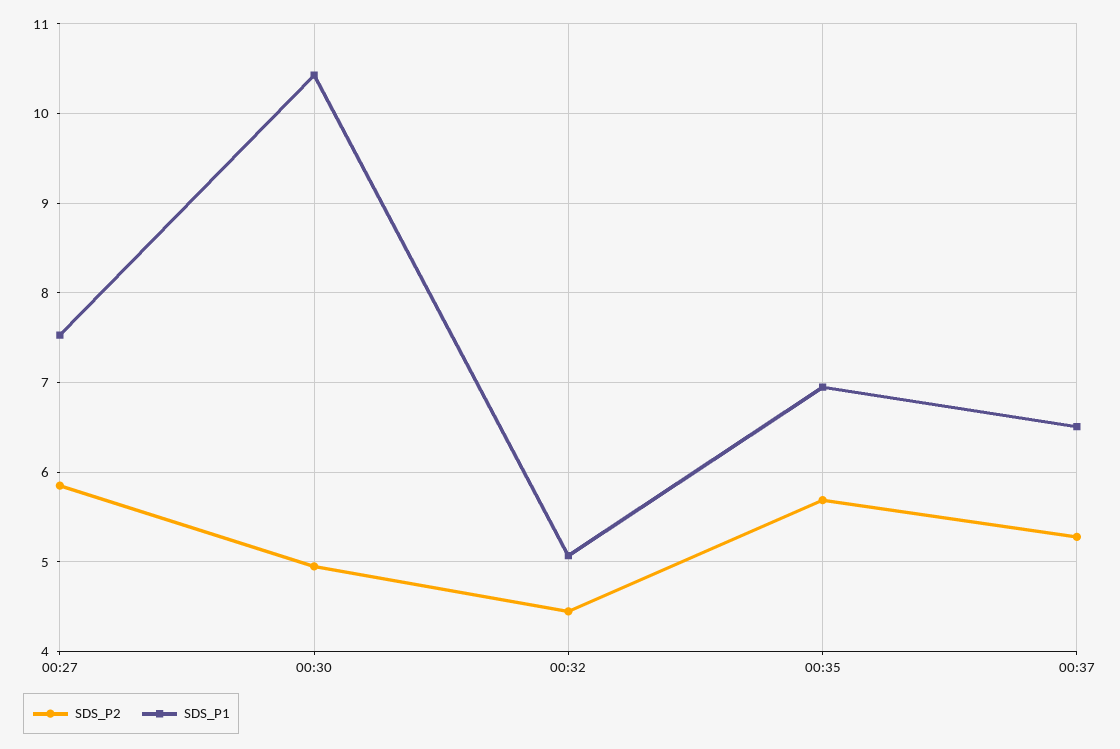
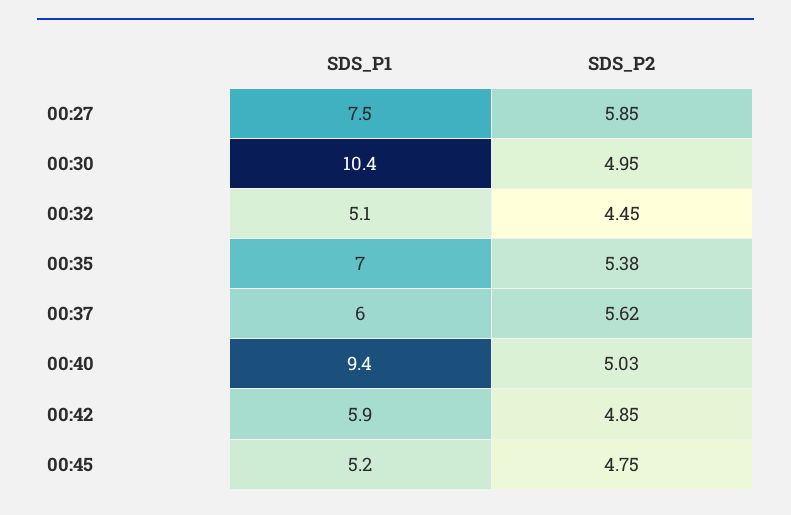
SDS_P2, 00:35: 5.7 -> 5.38
SDS_P2, 00:37: 5.3 -> 5.62
SDS_P1, 00:37: 6.5 -> 6
SDS_P1, 00:40: none -> 9.4
SDS_P2, 00:40: none -> 5.03
SDS_P1, 00:42: none -> 5.9
SDS_P2, 00:42: none -> 4.85
SDS_P1, 00:45: none -> 5.2
SDS_P2, 00:45: none -> 4.75

